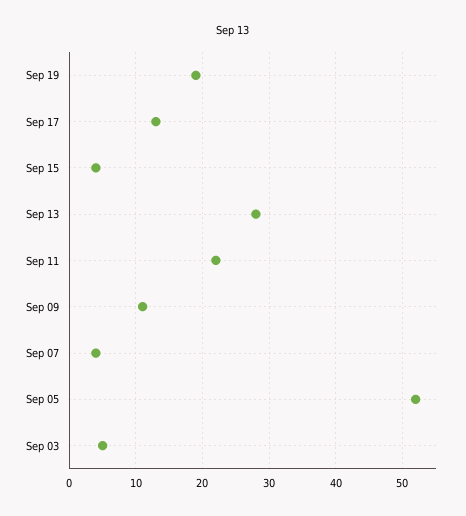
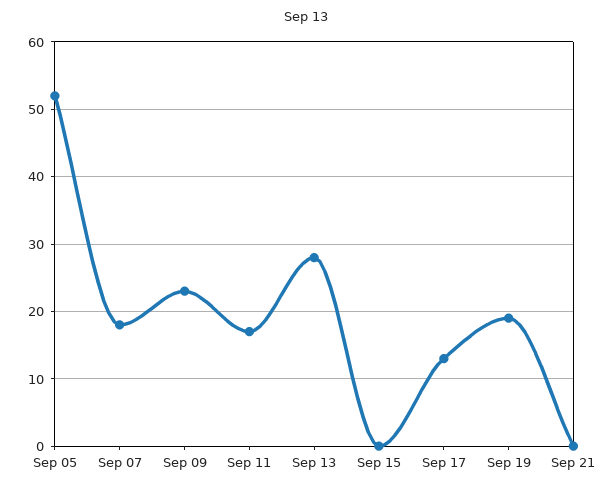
Sep 15: 4 -> 0
Sep 11: 22 -> 17
Sep 09: 11 -> 23
Sep 07: 4 -> 18
Sep 03: 5 -> none
Sep 21: none -> 0

